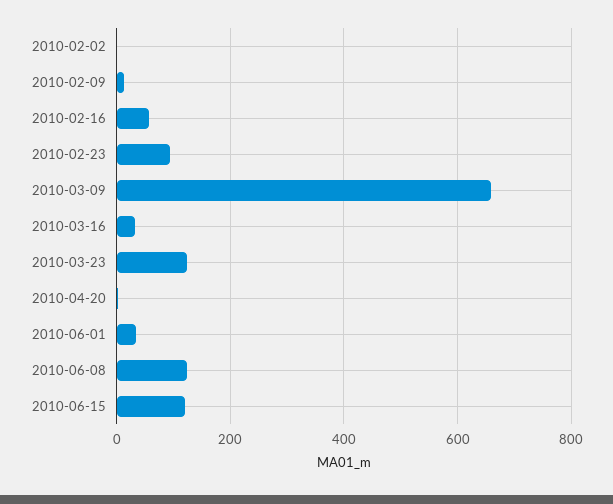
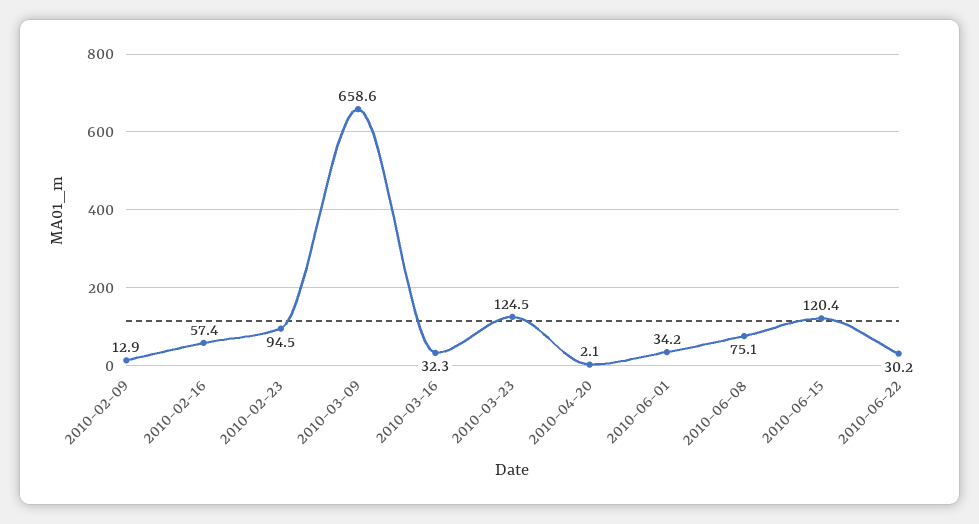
2010-02-02: 0 -> none
2010-06-08: 120 -> 75.1
2010-06-22: none -> 30.2

